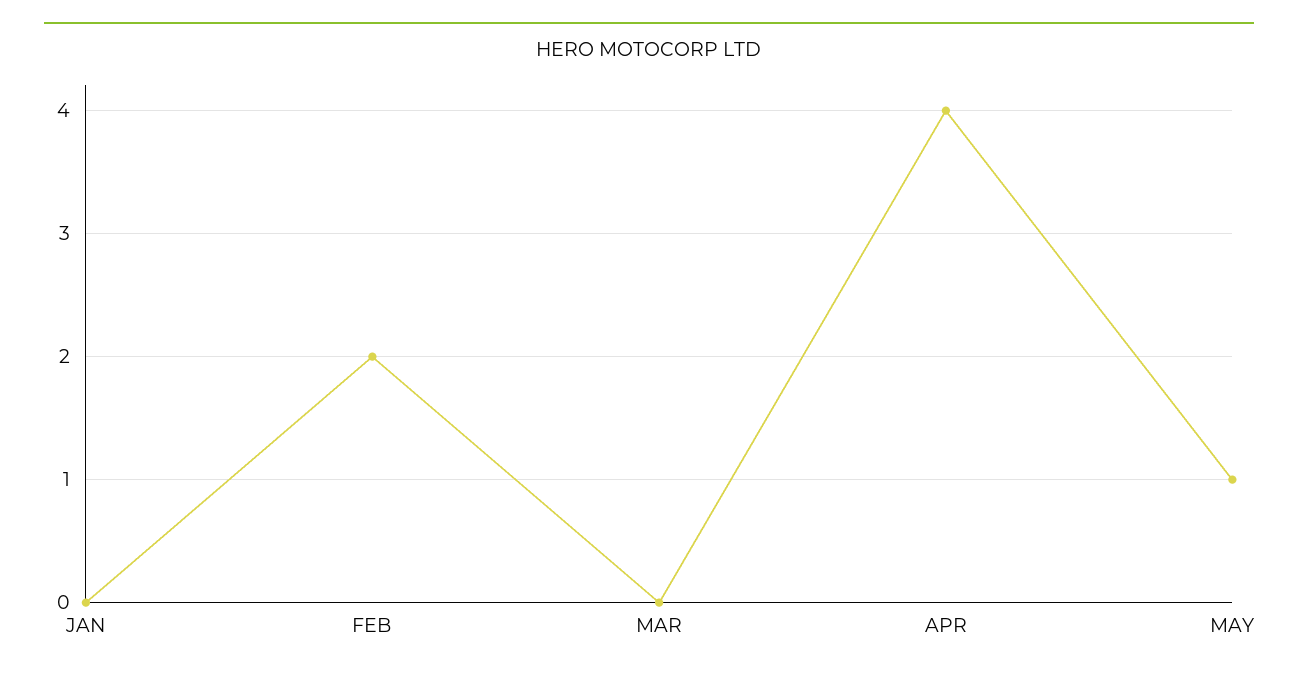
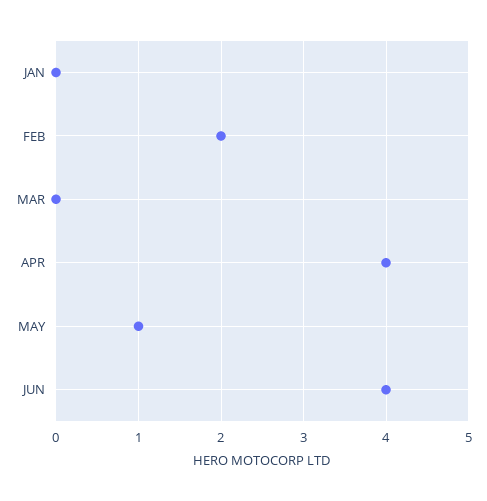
JUN: none -> 4

